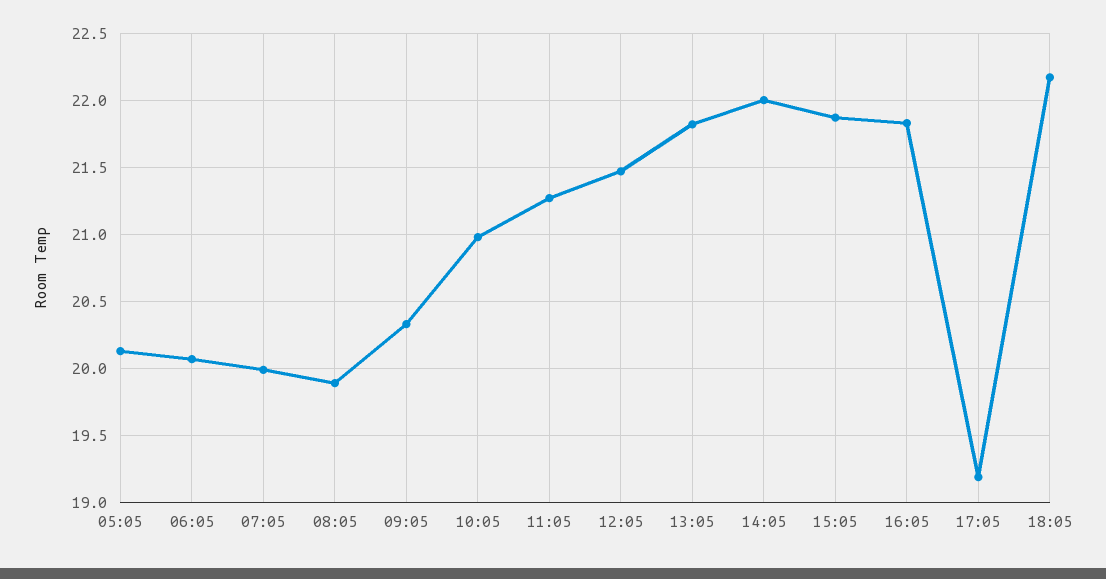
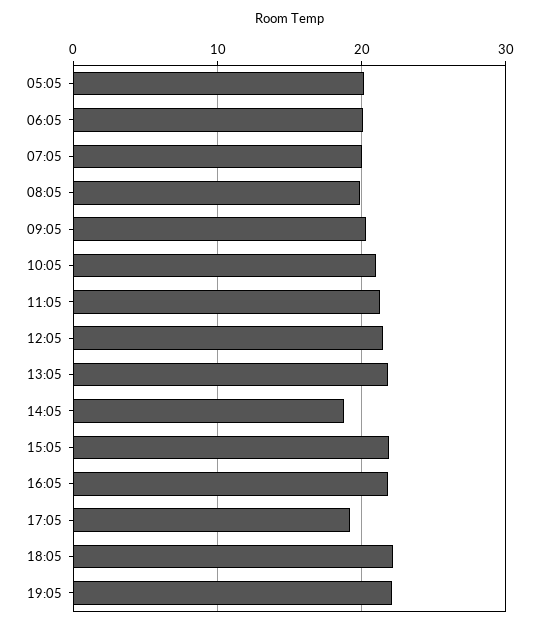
14:05: 22 -> 19
19:05: none -> 22

